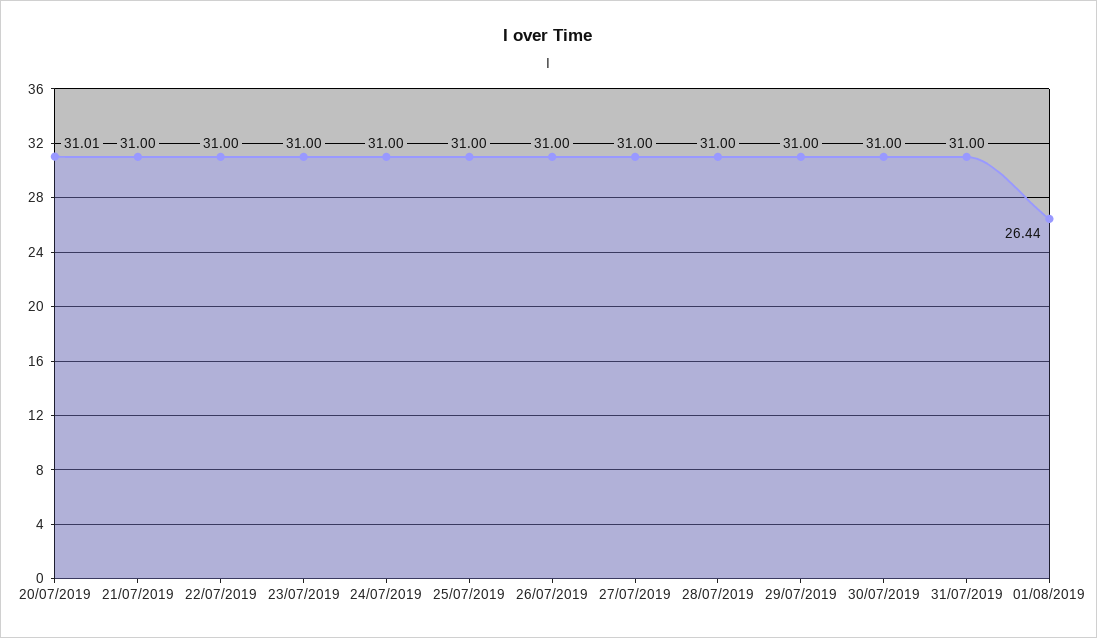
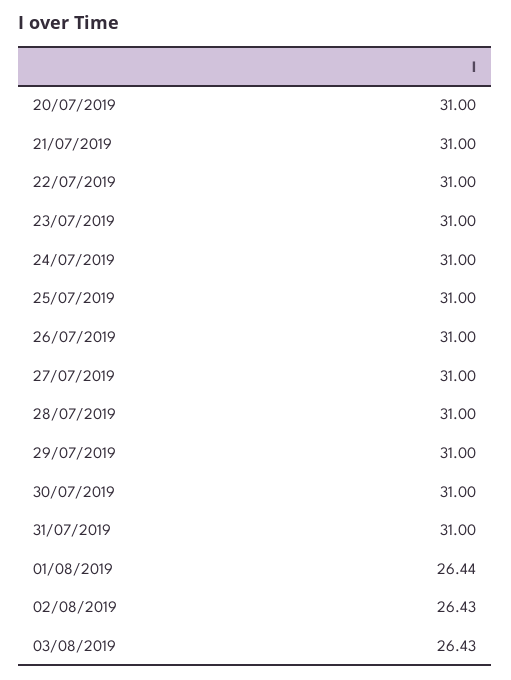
20/07/2019: 31.01 -> 31
02/08/2019: none -> 26.43
03/08/2019: none -> 26.43

